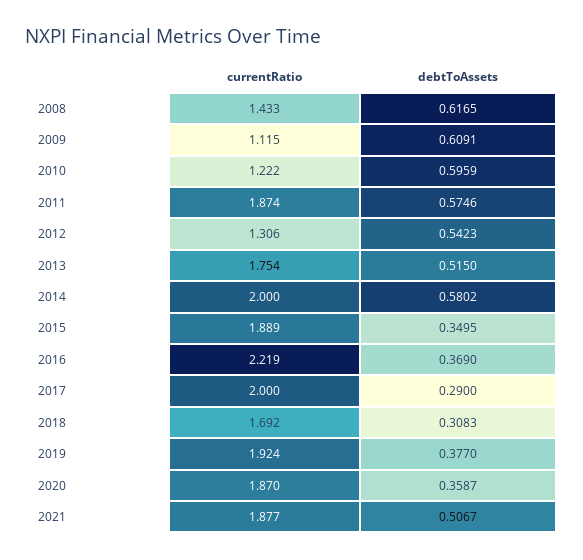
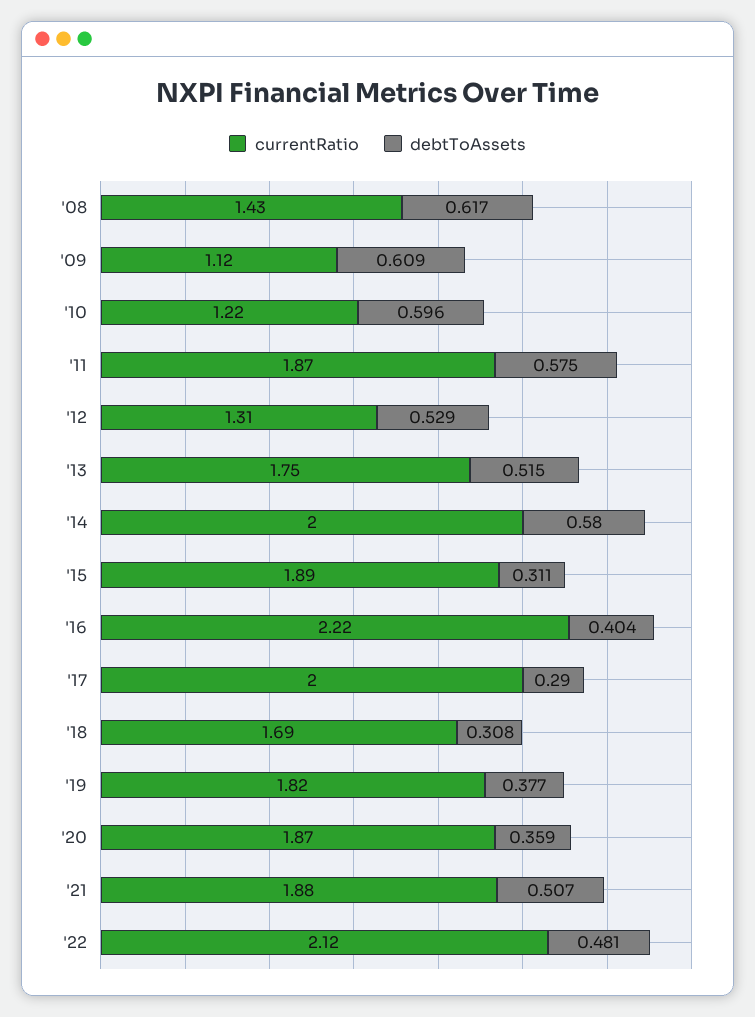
debtToAssets, 2012: 0.5423 -> 0.529
debtToAssets, 2015: 0.3495 -> 0.311
debtToAssets, 2016: 0.369 -> 0.404
currentRatio, 2019: 1.924 -> 1.82
currentRatio, '22: none -> 2.12
debtToAssets, '22: none -> 0.481

